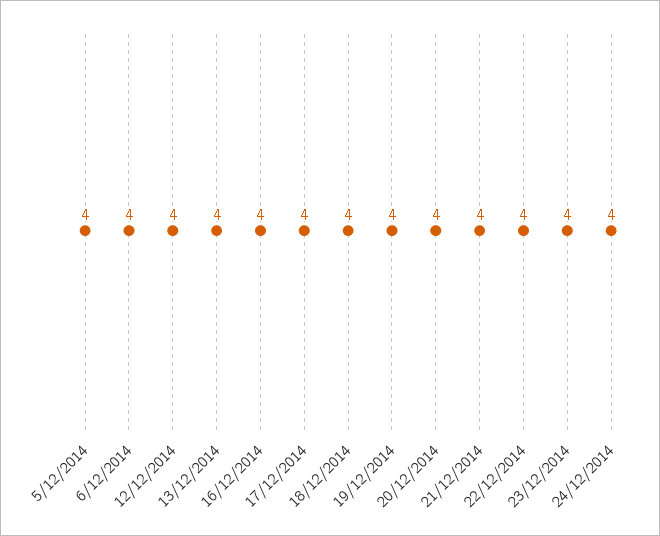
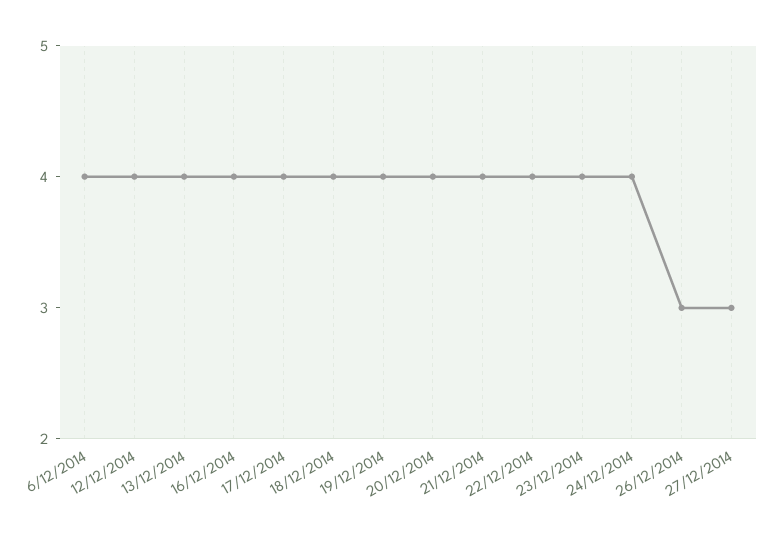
5/12/2014: 4 -> none
26/12/2014: none -> 3
27/12/2014: none -> 3

